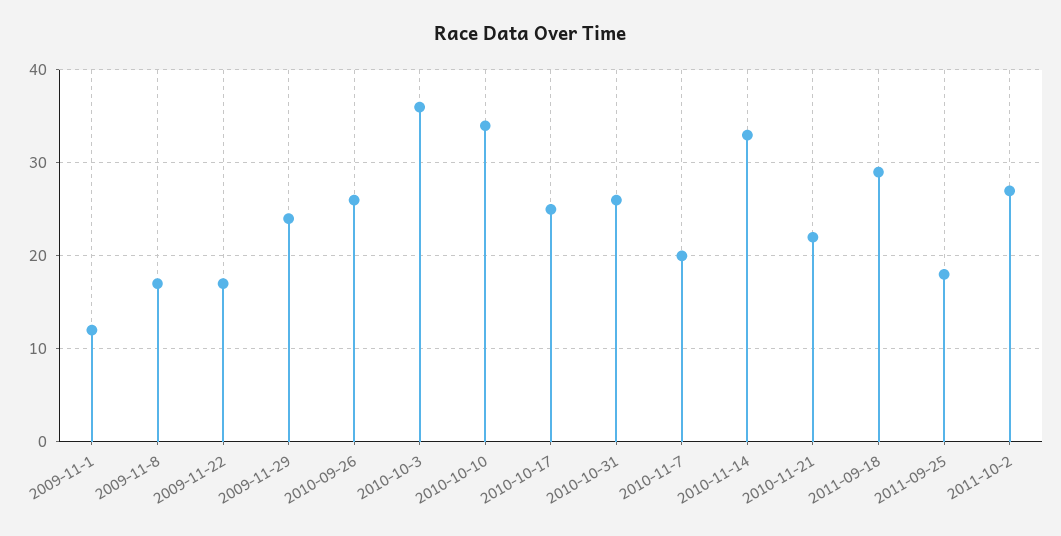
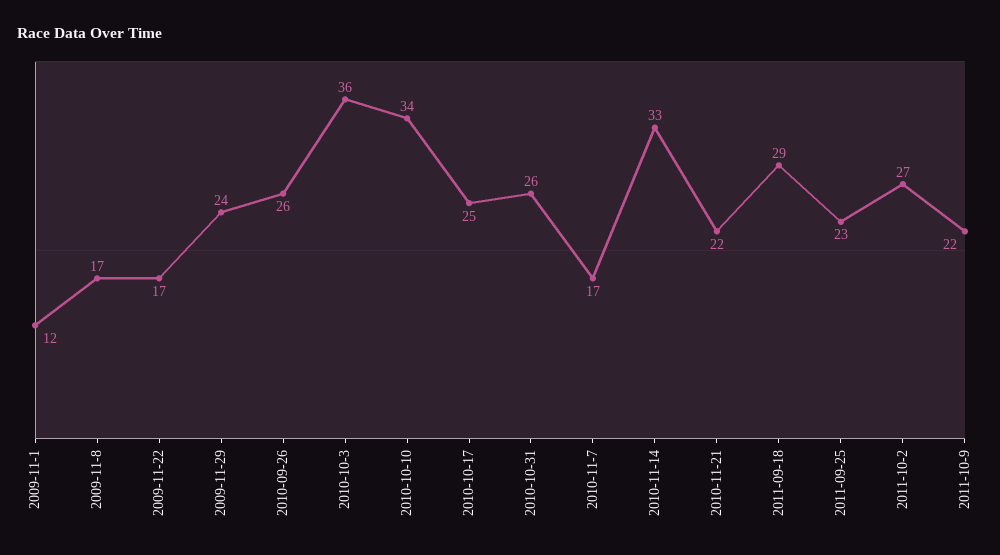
2010-11-7: 20 -> 17
2011-09-25: 18 -> 23
2011-10-9: none -> 22

